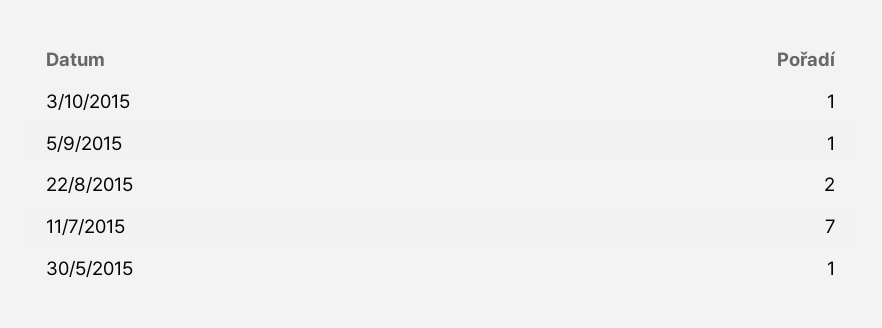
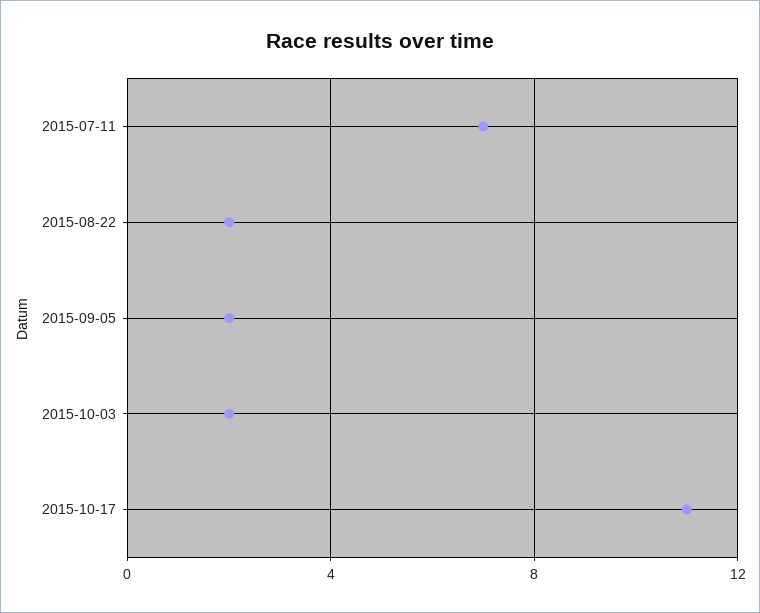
3/10/2015: 1 -> 2
5/9/2015: 1 -> 2
30/5/2015: 1 -> none
2015-10-17: none -> 11

